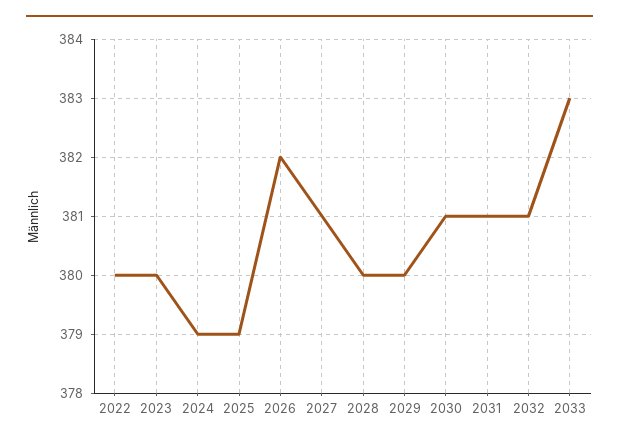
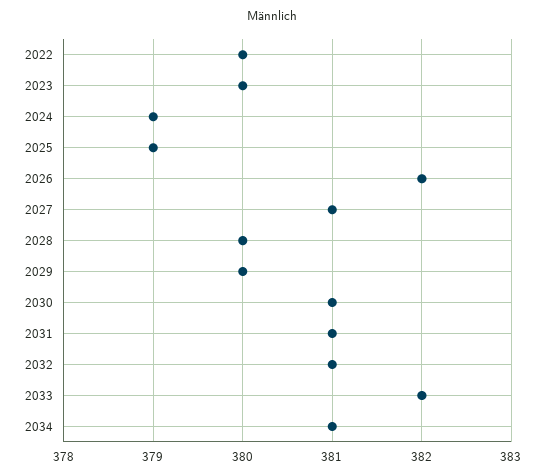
2033: 383 -> 382
2034: none -> 381

